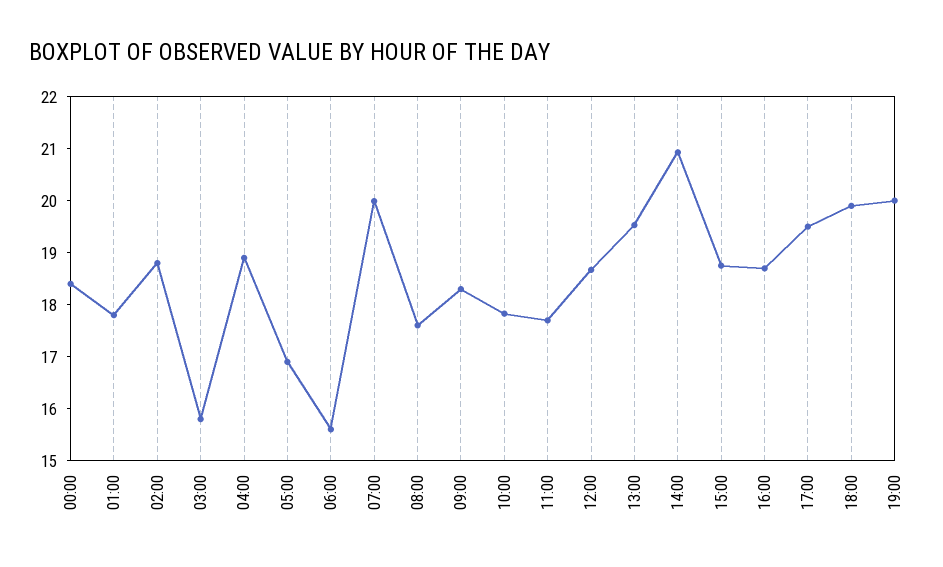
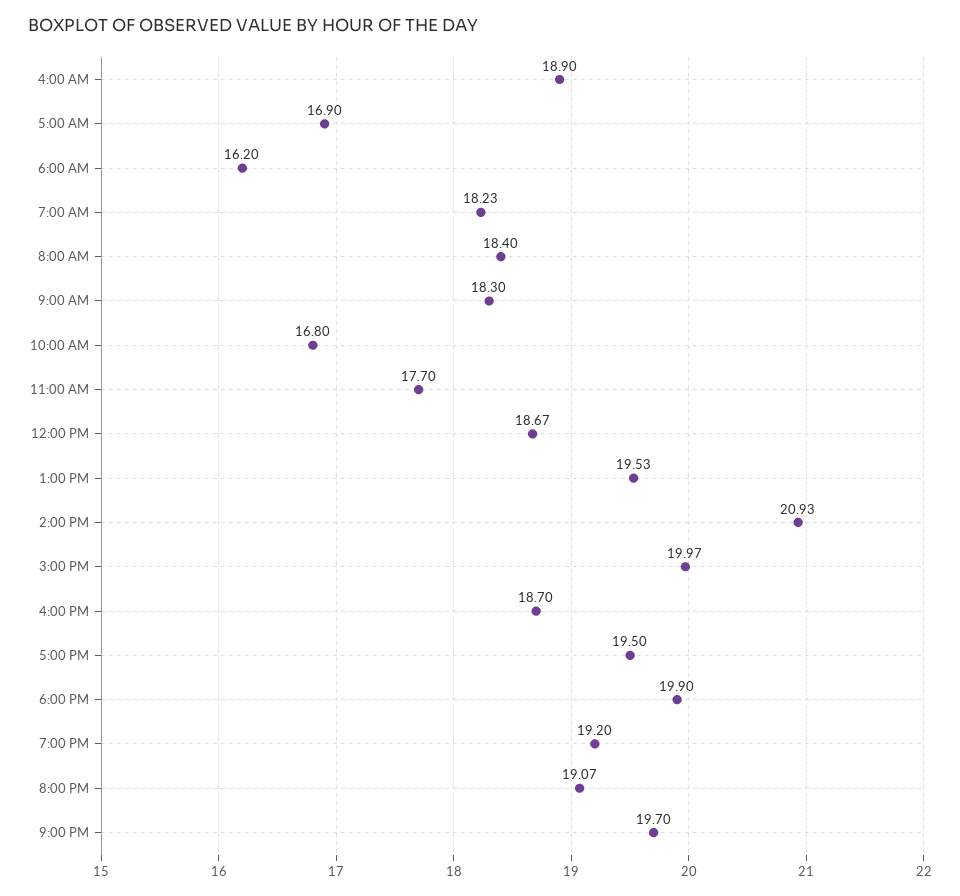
00:00: 18.4 -> none
01:00: 17.8 -> none
02:00: 18.8 -> none
03:00: 15.8 -> none
06:00: 15.6 -> 16.2
07:00: 20 -> 18.23
08:00: 17.6 -> 18.4
10:00: 17.8 -> 16.8
15:00: 18.8 -> 19.97
19:00: 20 -> 19.2
8:00 PM: none -> 19.07
9:00 PM: none -> 19.7

